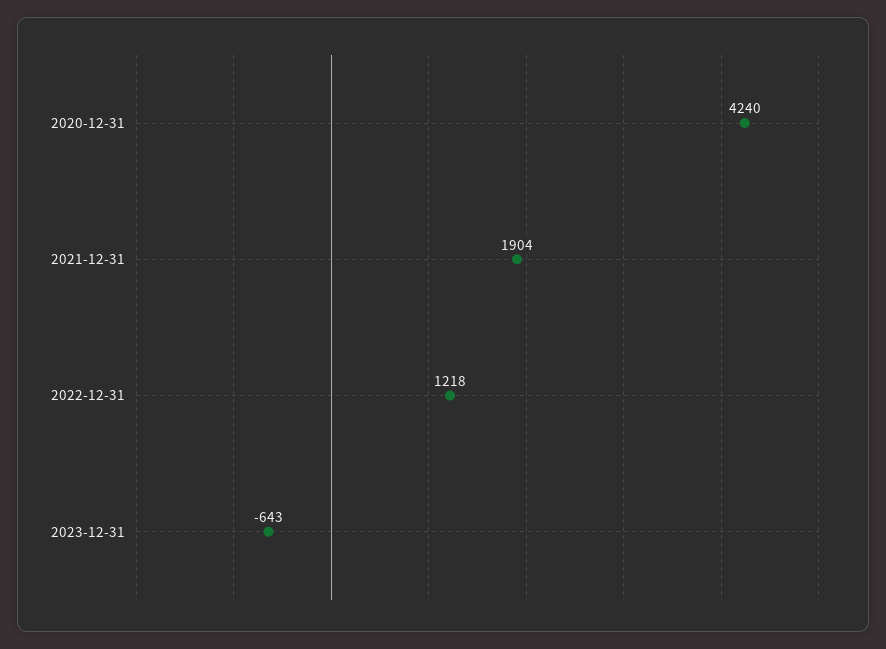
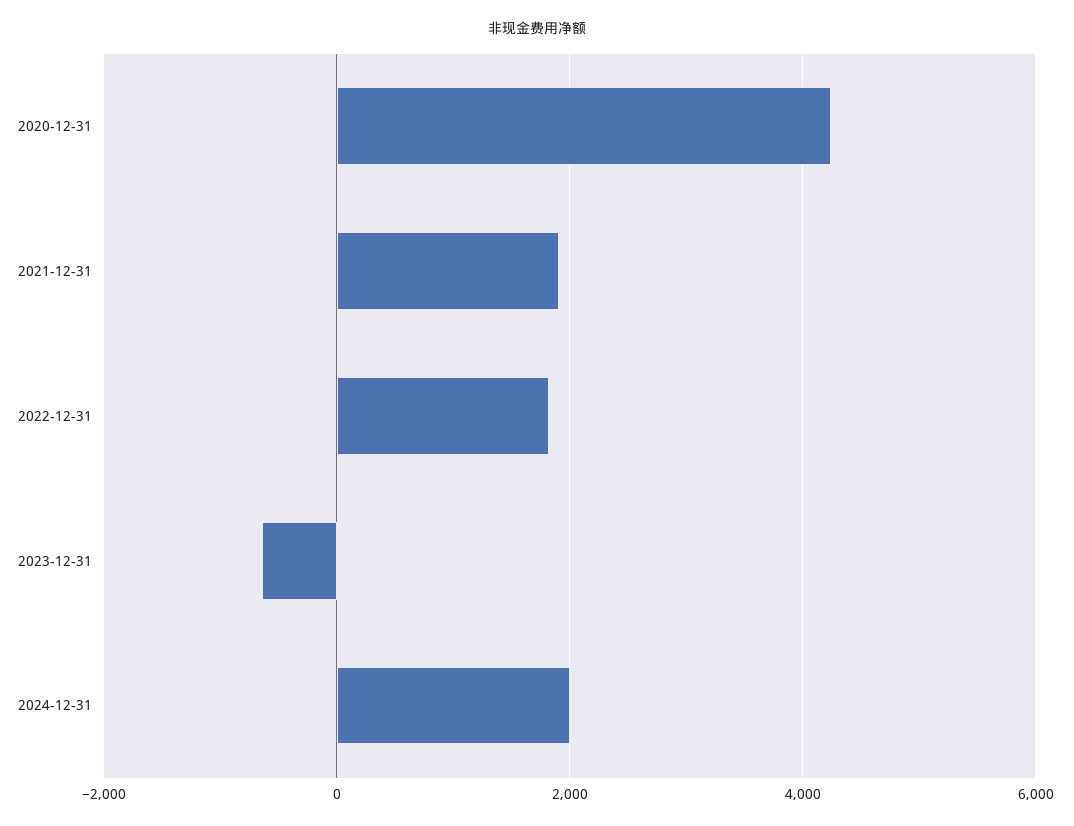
2022-12-31: 1218 -> 1800
2024-12-31: none -> 2000

